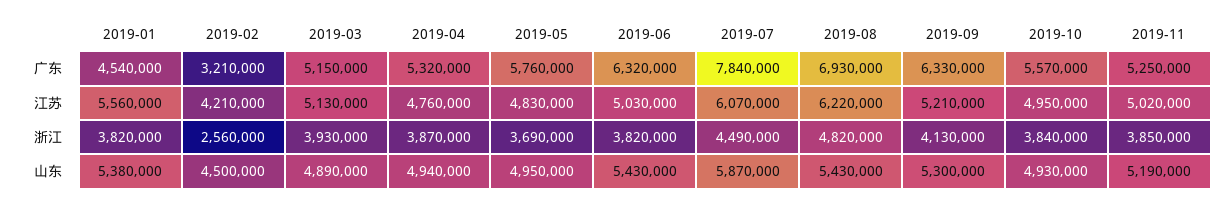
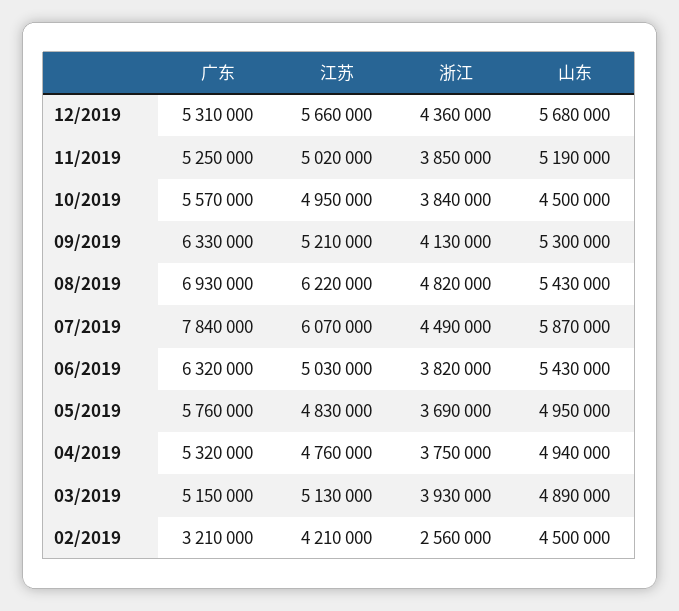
2019-01, 广东: 4540000 -> none
2019-01, 江苏: 5560000 -> none
2019-01, 浙江: 3820000 -> none
2019-04, 浙江: 3870000 -> 3750000
2019-01, 山东: 5380000 -> none
2019-10, 山东: 4930000 -> 4500000
12/2019, 广东: none -> 5310000
12/2019, 江苏: none -> 5660000
12/2019, 浙江: none -> 4360000
12/2019, 山东: none -> 5680000

